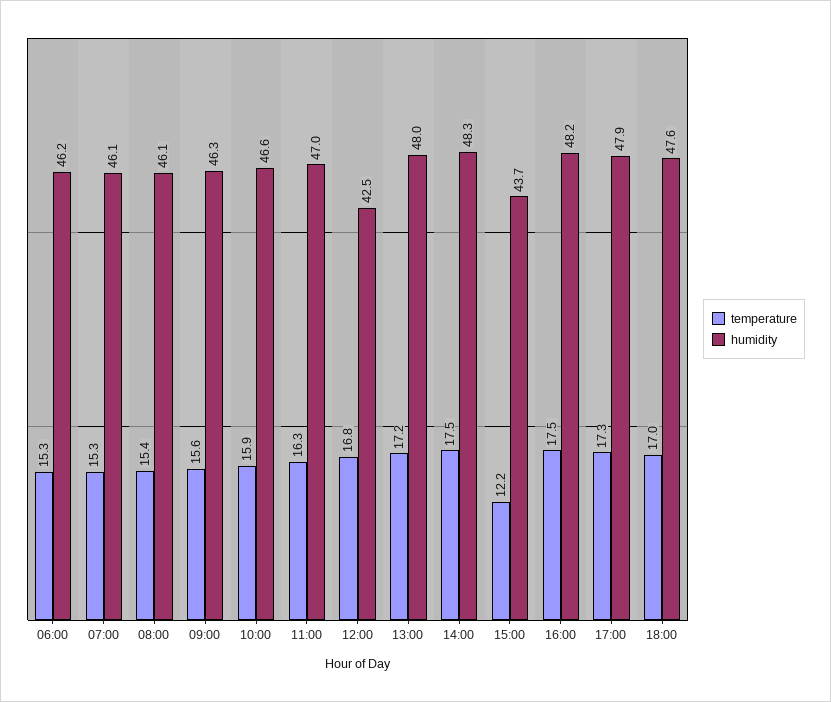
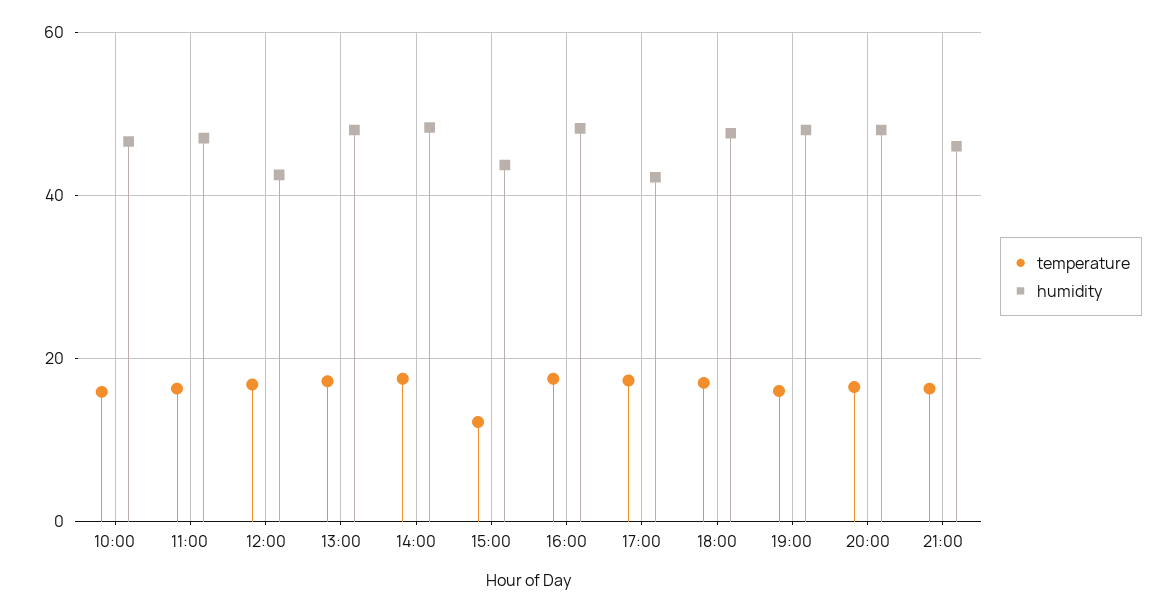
temperature, 06:00: 15.3 -> none
humidity, 06:00: 46.2 -> none
temperature, 07:00: 15.3 -> none
humidity, 07:00: 46.1 -> none
temperature, 08:00: 15.4 -> none
humidity, 08:00: 46.1 -> none
temperature, 09:00: 15.6 -> none
humidity, 09:00: 46.3 -> none
humidity, 17:00: 47.9 -> 42
temperature, 19:00: none -> 16
humidity, 19:00: none -> 48
temperature, 20:00: none -> 16
humidity, 20:00: none -> 48
temperature, 21:00: none -> 16
humidity, 21:00: none -> 46

